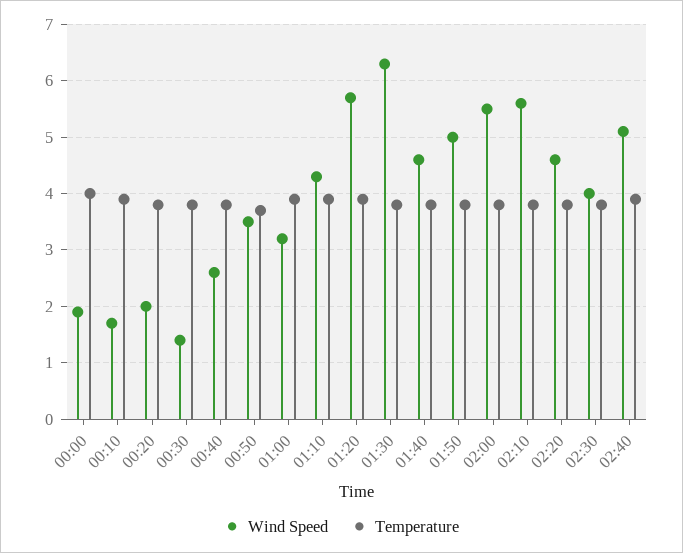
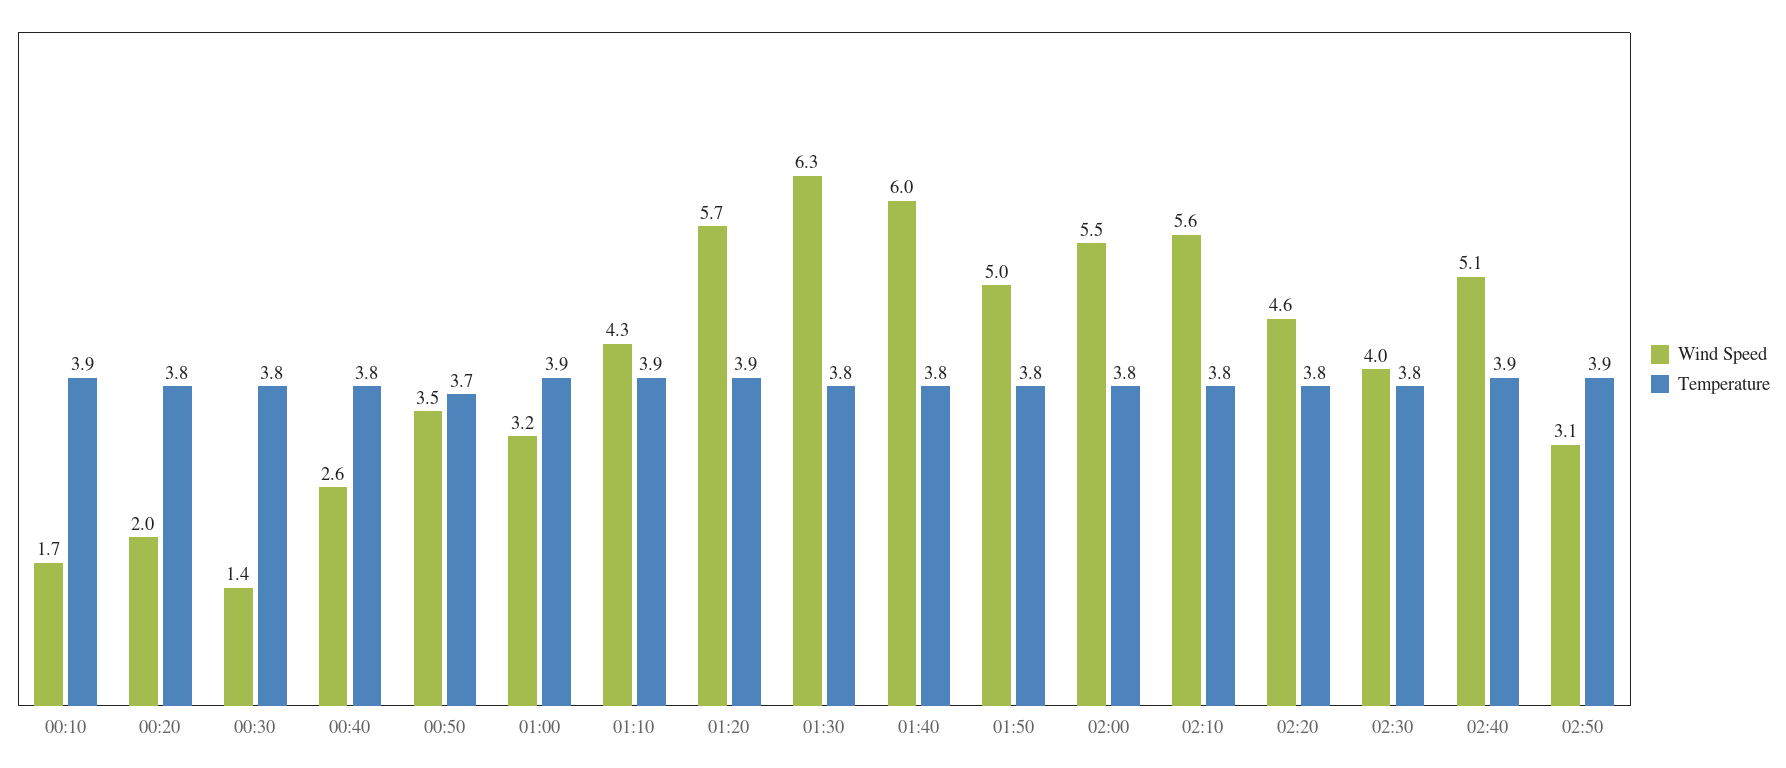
Wind Speed, 00:00: 2 -> none
Temperature, 00:00: 4 -> none
Wind Speed, 01:40: 4.5 -> 6
Wind Speed, 02:50: none -> 3.1
Temperature, 02:50: none -> 3.9

